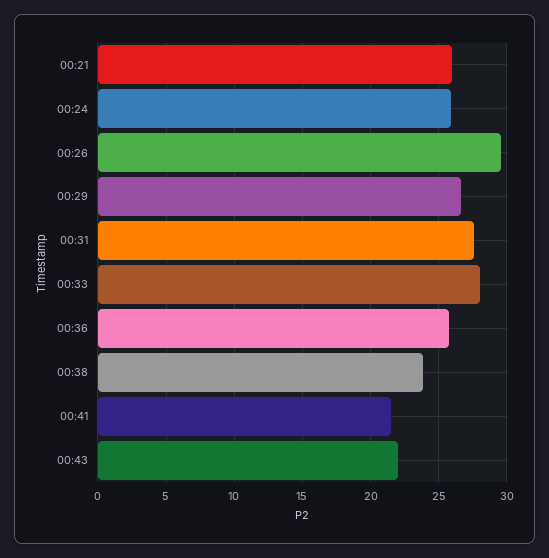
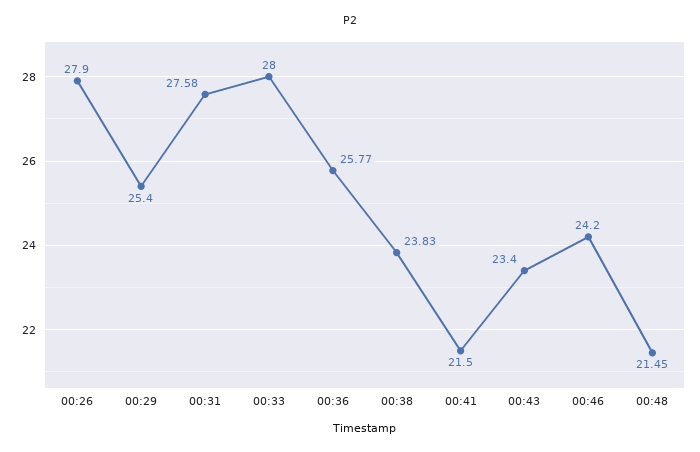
00:21: 26 -> none
00:24: 26 -> none
00:26: 29.5 -> 27.9
00:29: 26.5 -> 25.4
00:43: 22 -> 23.4
00:46: none -> 24.2
00:48: none -> 21.45

